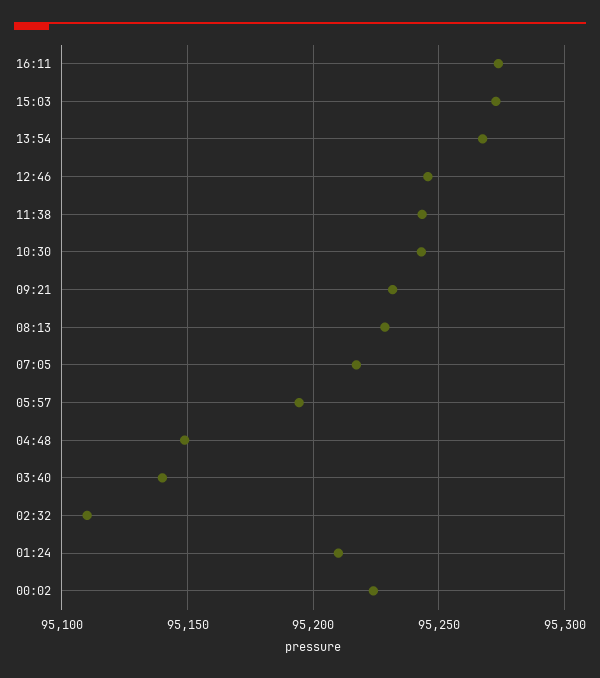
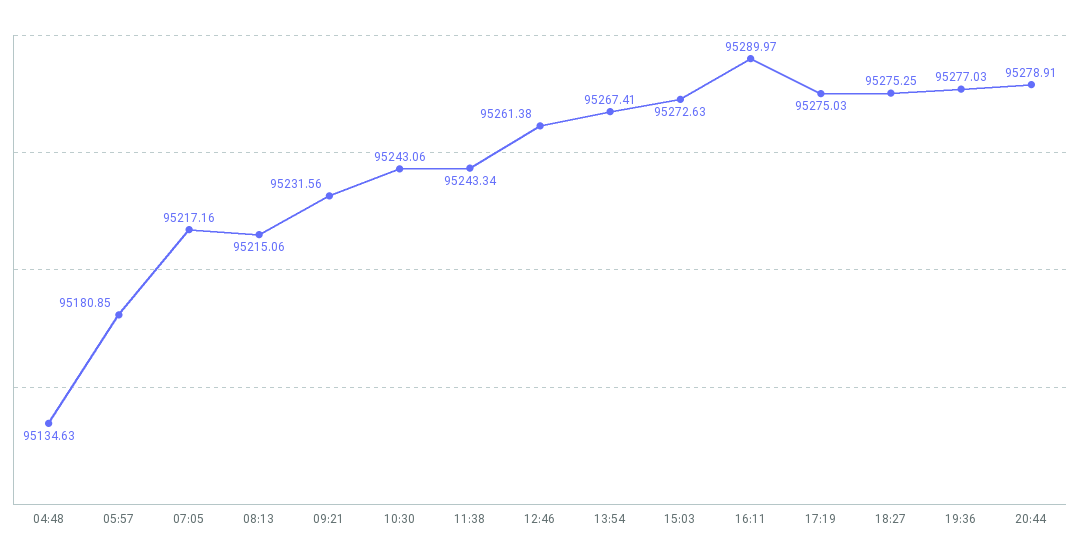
16:11: 95275 -> 95289.97
12:46: 95245 -> 95261.38
08:13: 95230 -> 95215.06
05:57: 95195 -> 95180.85
04:48: 95150 -> 95134.63
03:40: 95140 -> none
02:32: 95110 -> none
01:24: 95210 -> none
00:02: 95225 -> none
17:19: none -> 95275.03
18:27: none -> 95275.25
19:36: none -> 95277.03
20:44: none -> 95278.91

